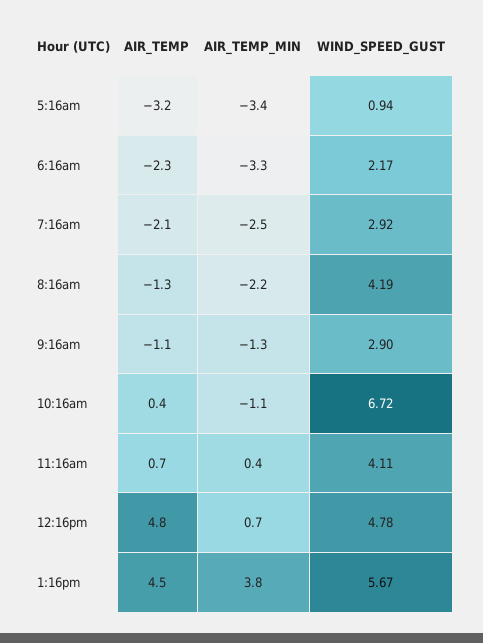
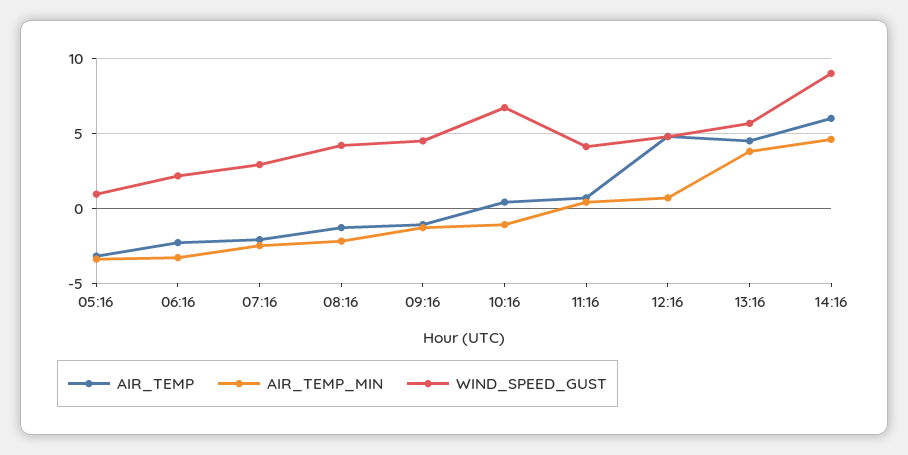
WIND_SPEED_GUST, 9:16am: 2.9 -> 4.5
AIR_TEMP, 14:16: none -> 6
AIR_TEMP_MIN, 14:16: none -> 4.5
WIND_SPEED_GUST, 14:16: none -> 9

